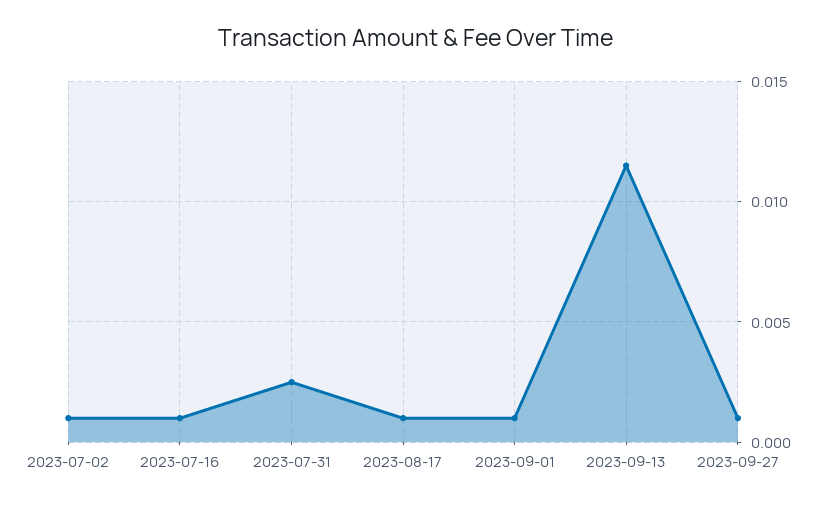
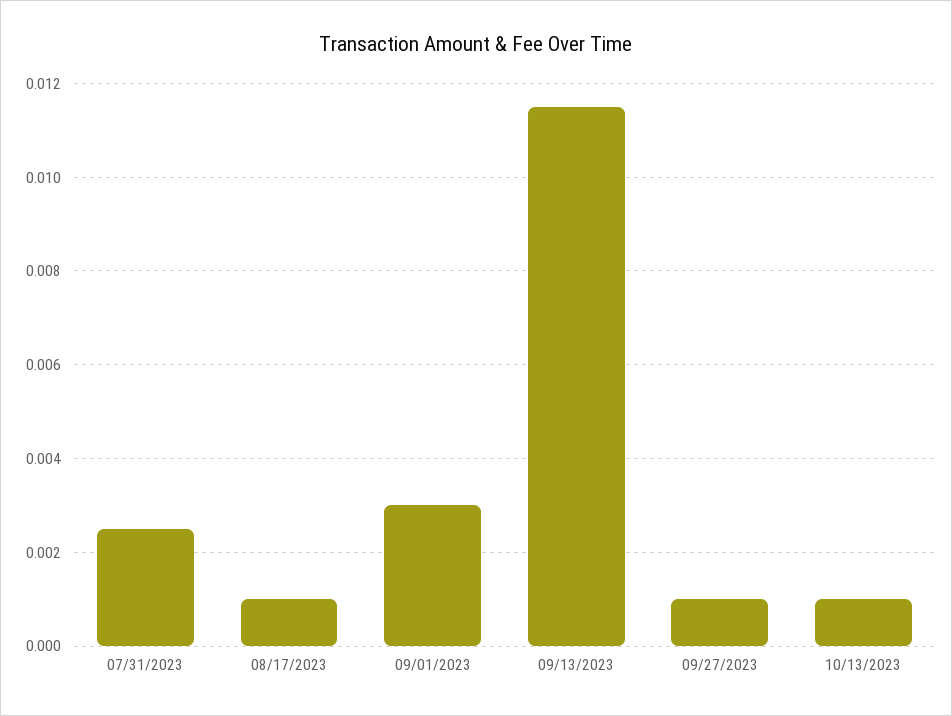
2023-07-02: 0.001 -> none
2023-07-16: 0.001 -> none
2023-09-01: 0.001 -> 0.003
10/13/2023: none -> 0.001

